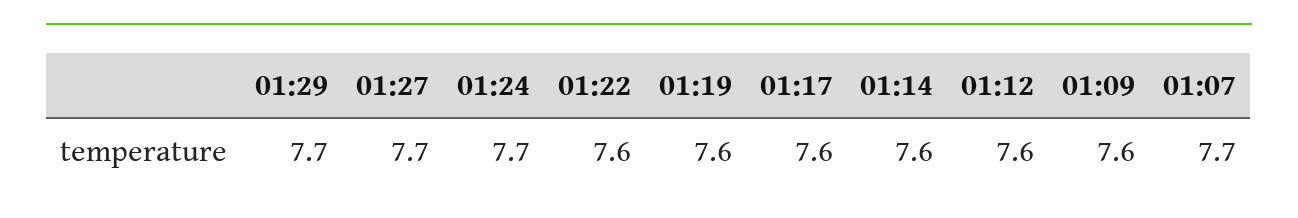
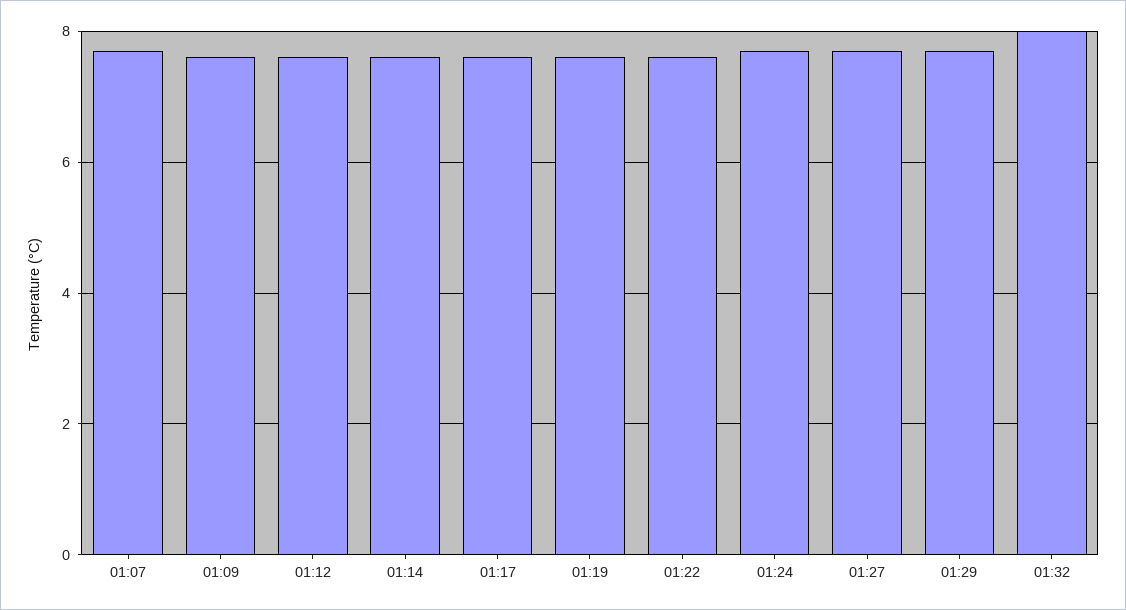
01:32: none -> 8

